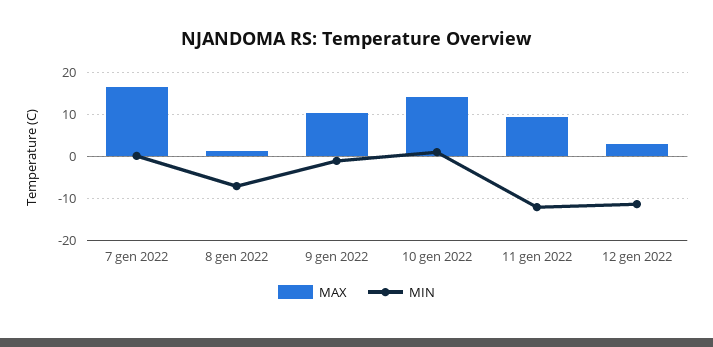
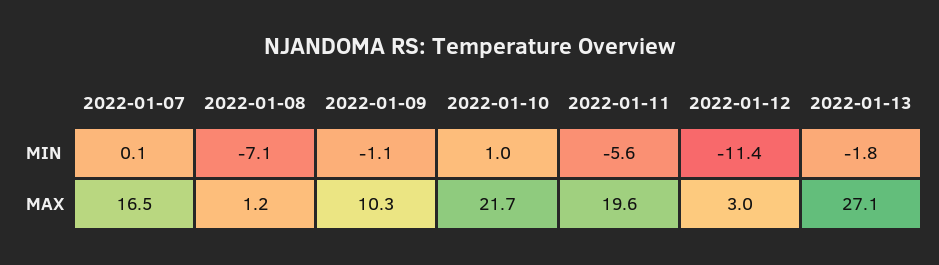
MAX, 10 gen 2022: 14 -> 21.7
MAX, 11 gen 2022: 10 -> 19.6
MIN, 11 gen 2022: -12 -> -5.6
MIN, 2022-01-13: none -> -1.8
MAX, 2022-01-13: none -> 27.1

